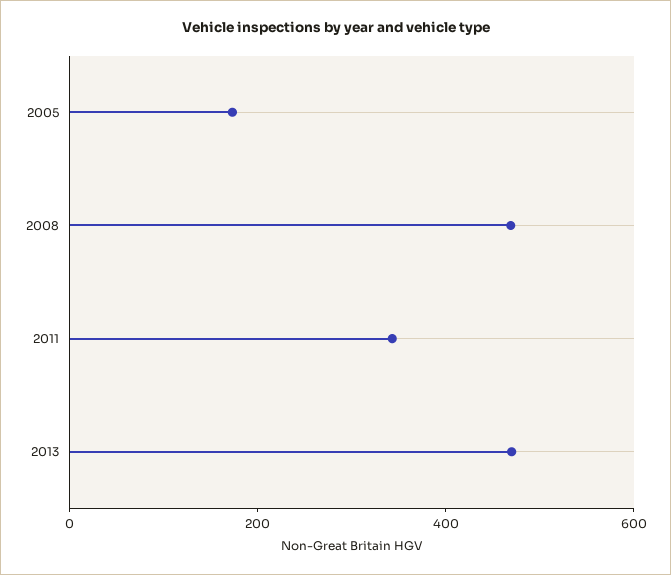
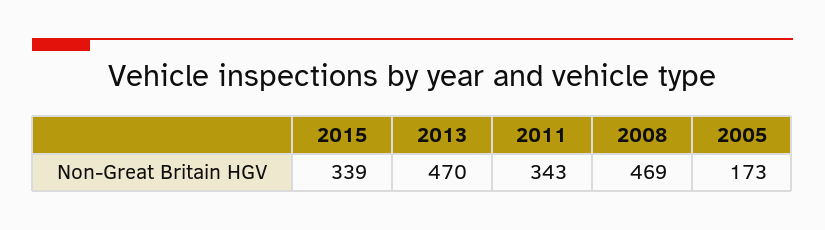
2015: none -> 339

